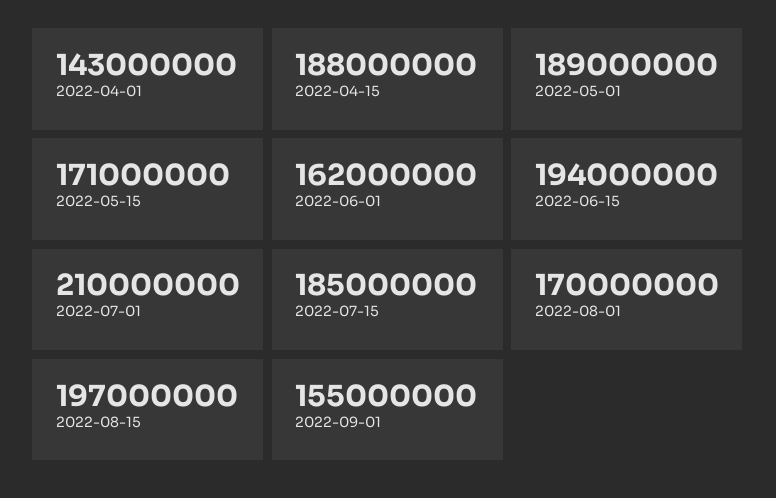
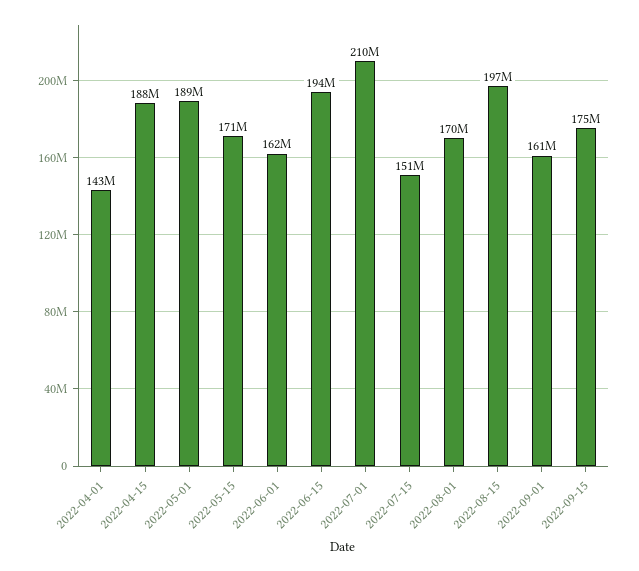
2022-07-15: 185000000 -> 151000000
2022-09-01: 155000000 -> 161000000
2022-09-15: none -> 175000000

